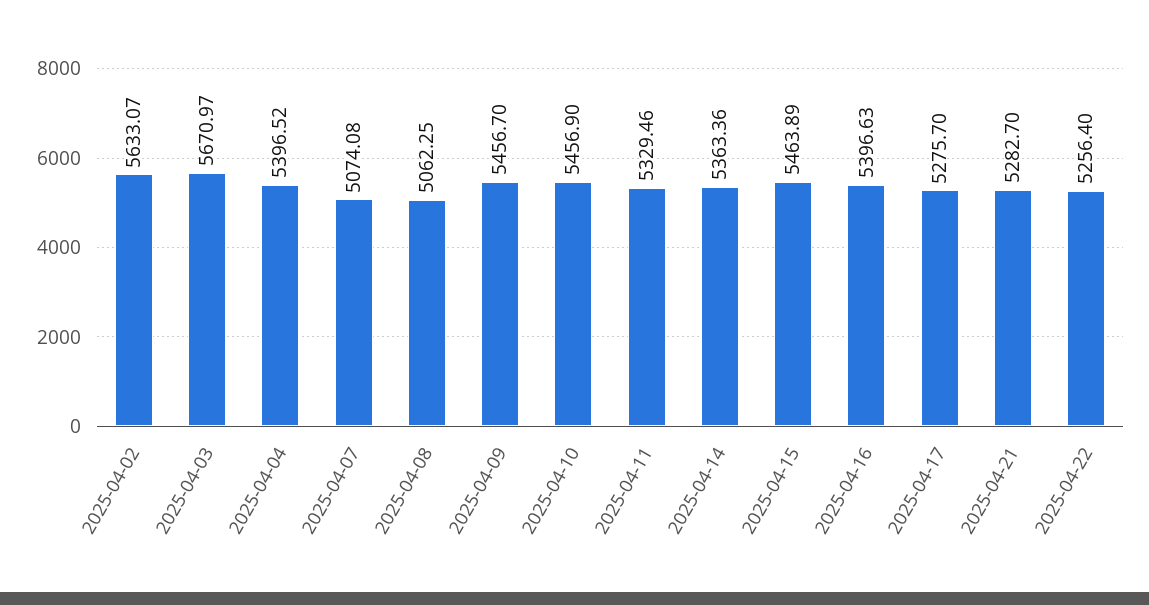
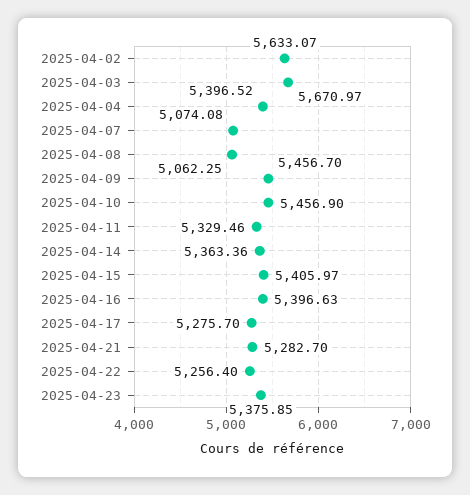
2025-04-15: 5463.89 -> 5405.97
2025-04-23: none -> 5375.85

